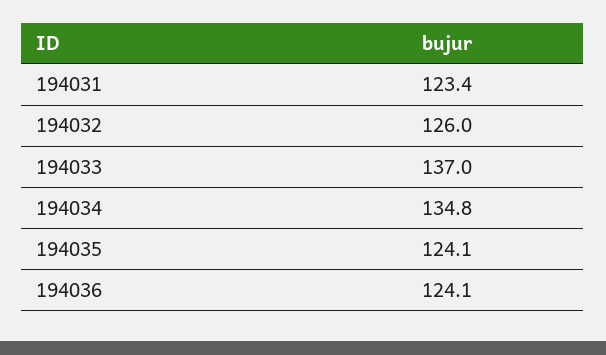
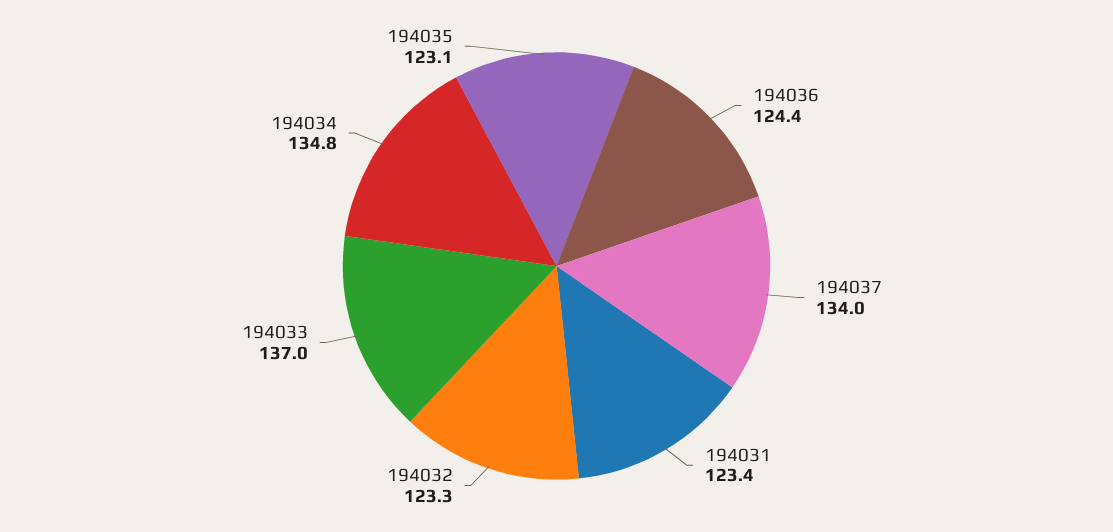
194032: 126 -> 123.3
194035: 124.1 -> 123.1
194036: 124.1 -> 124.4
194037: none -> 134

